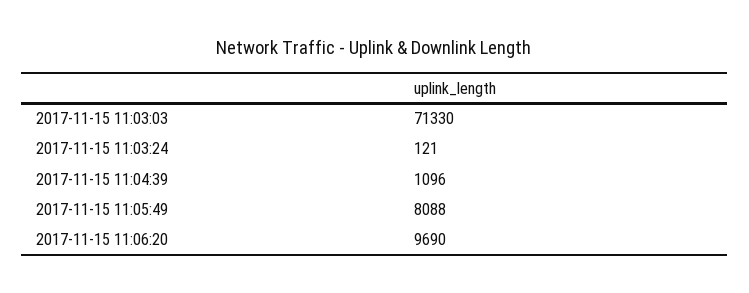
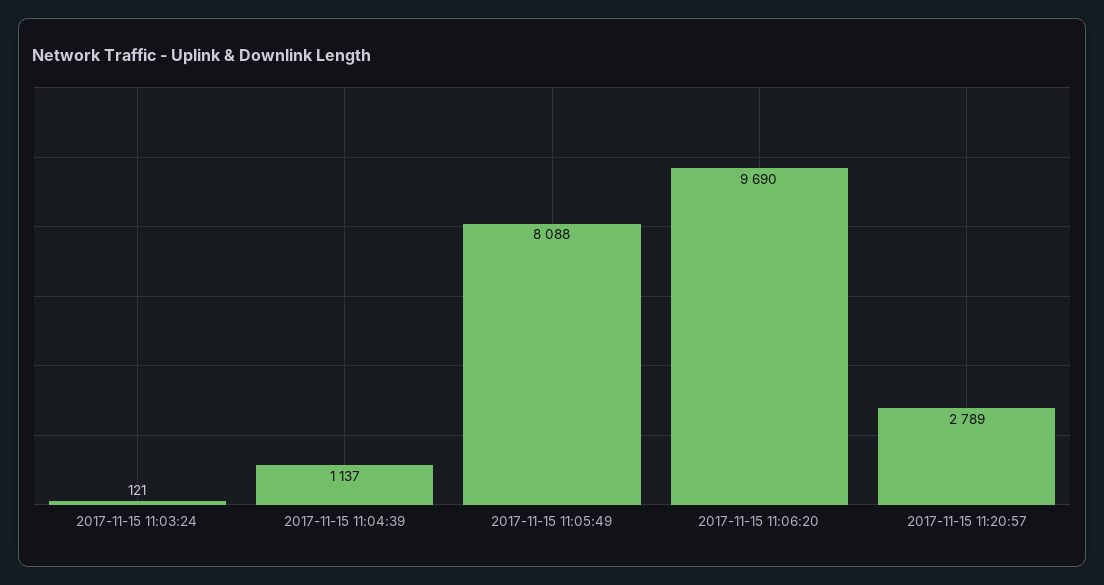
2017-11-15 11:03:03: 71330 -> none
2017-11-15 11:04:39: 1096 -> 1137
2017-11-15 11:20:57: none -> 2789

